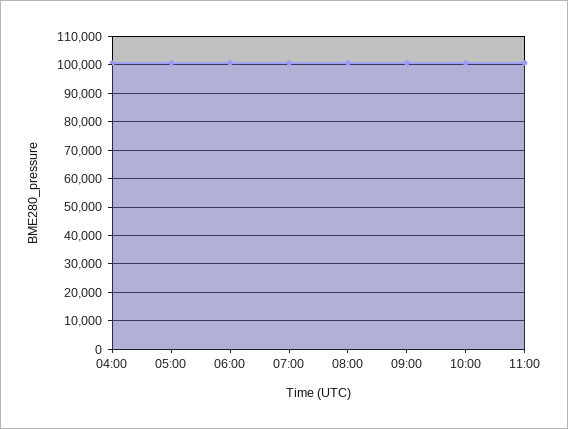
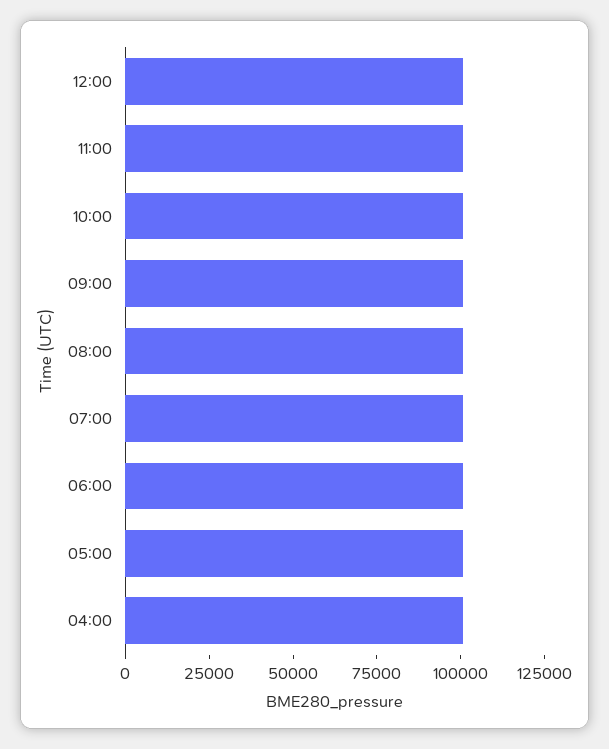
12:00: none -> 100000

